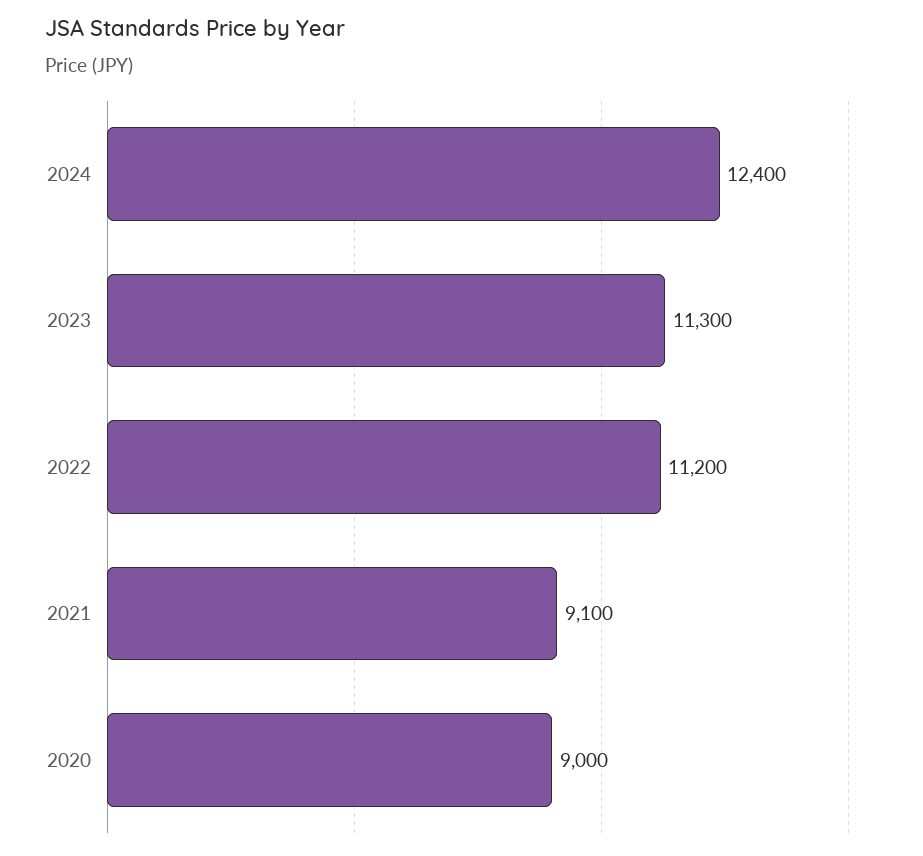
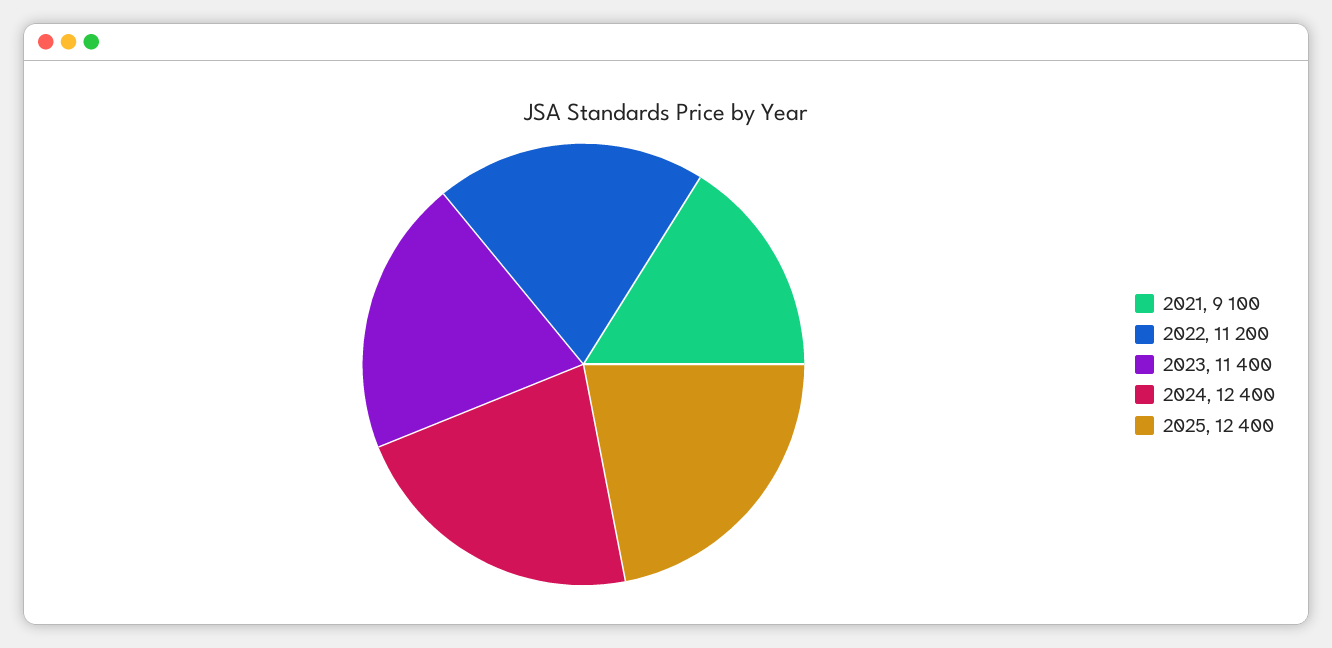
2023: 11300 -> 11400
2020: 9000 -> none
2025: none -> 12400

